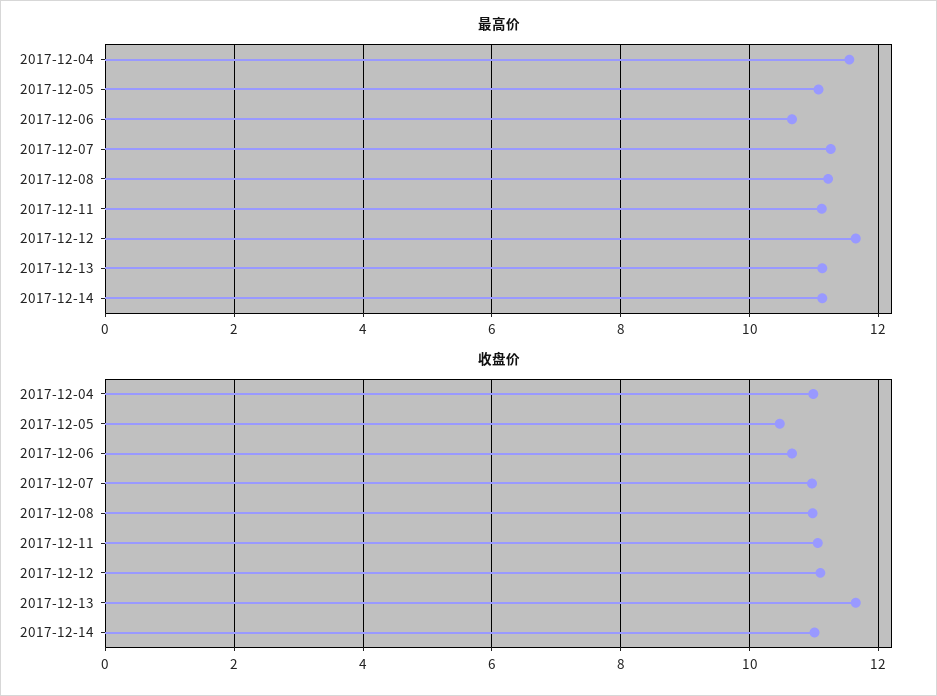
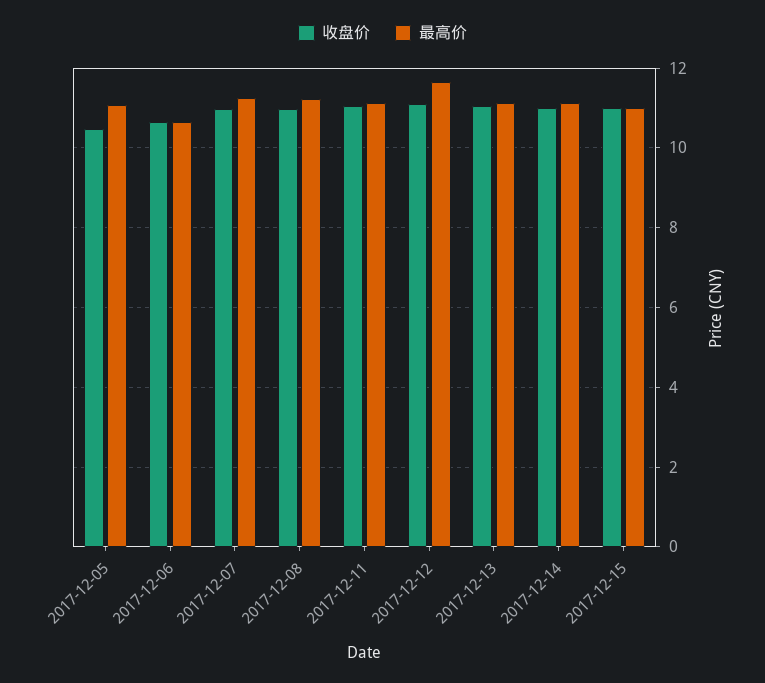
最高价, 2017-12-04: 11.6 -> none
收盘价, 2017-12-04: 11 -> none
收盘价, 2017-12-13: 11.6 -> 11
收盘价, 2017-12-15: none -> 11
最高价, 2017-12-15: none -> 11

